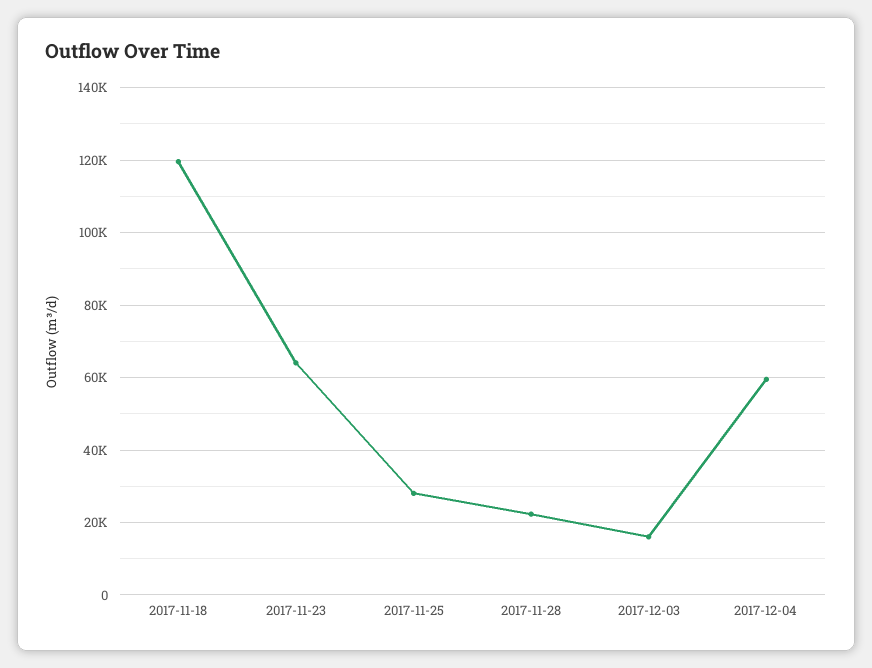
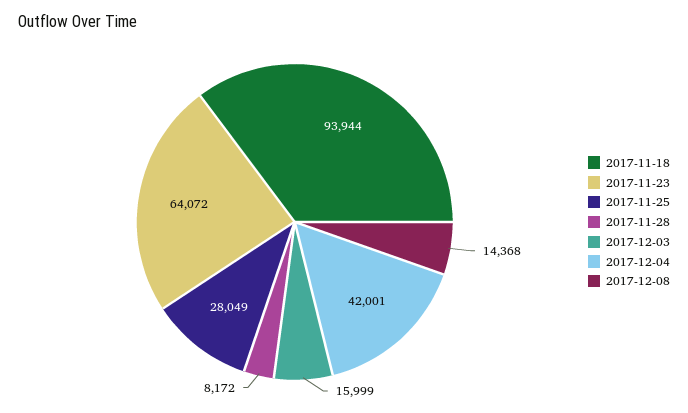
2017-11-18: 120000 -> 93944
2017-11-28: 22000 -> 8172
2017-12-04: 60000 -> 42001
2017-12-08: none -> 14368

